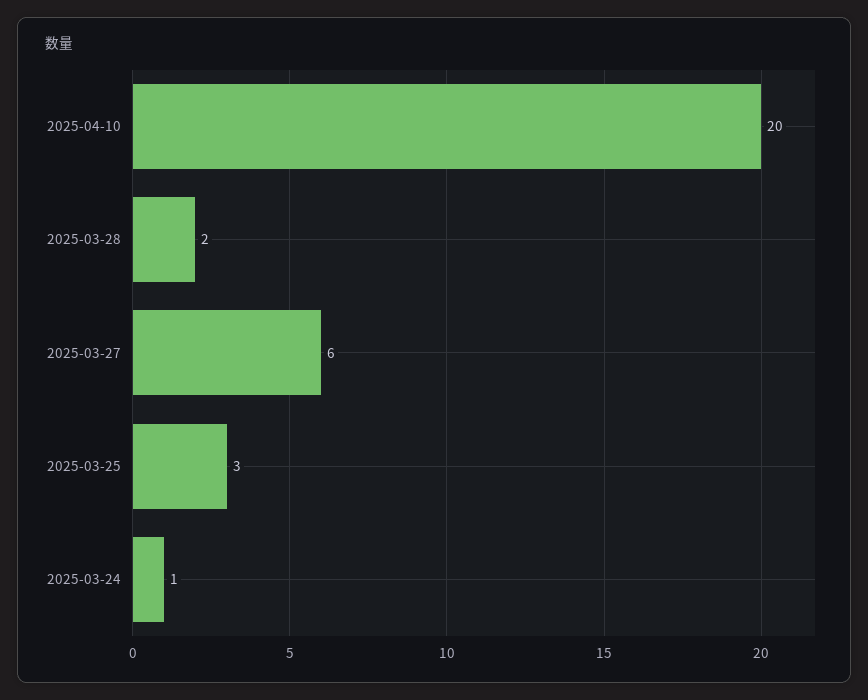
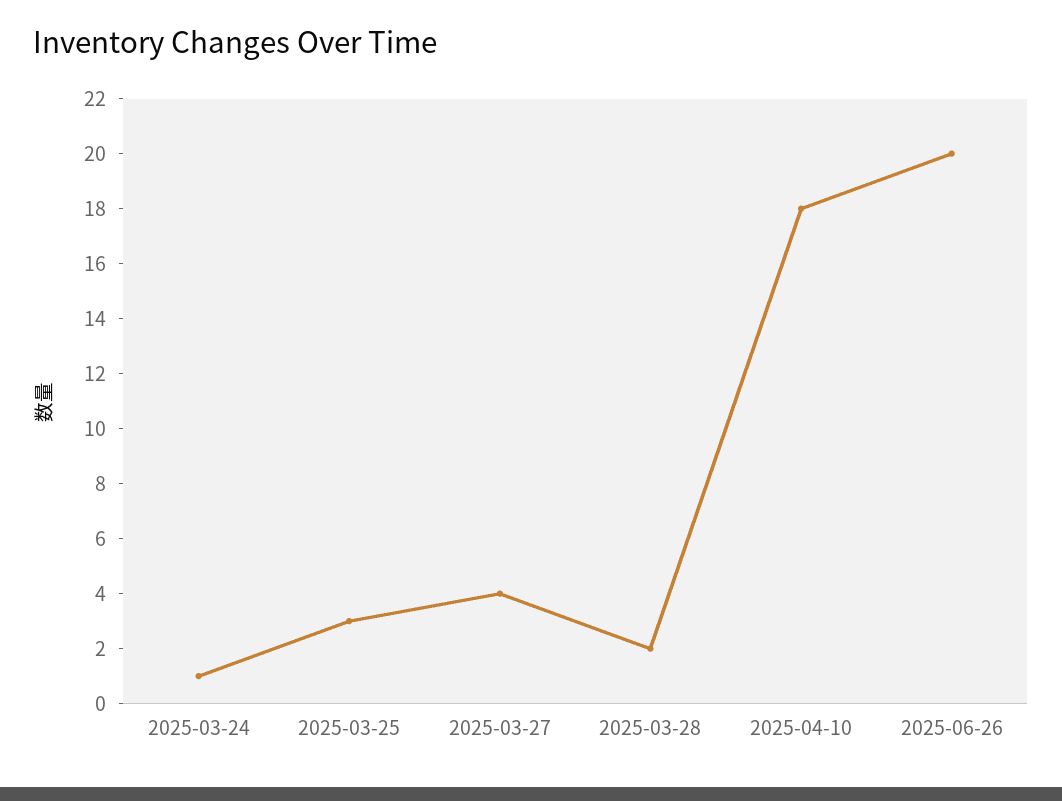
2025-04-10: 20 -> 18
2025-03-27: 6 -> 4
2025-06-26: none -> 20

